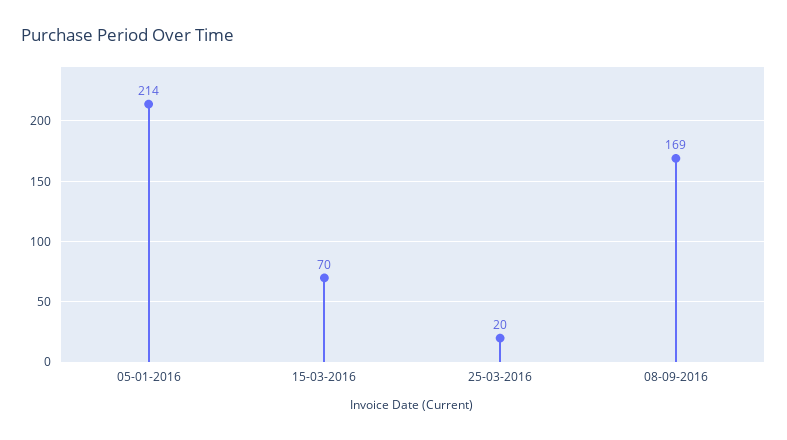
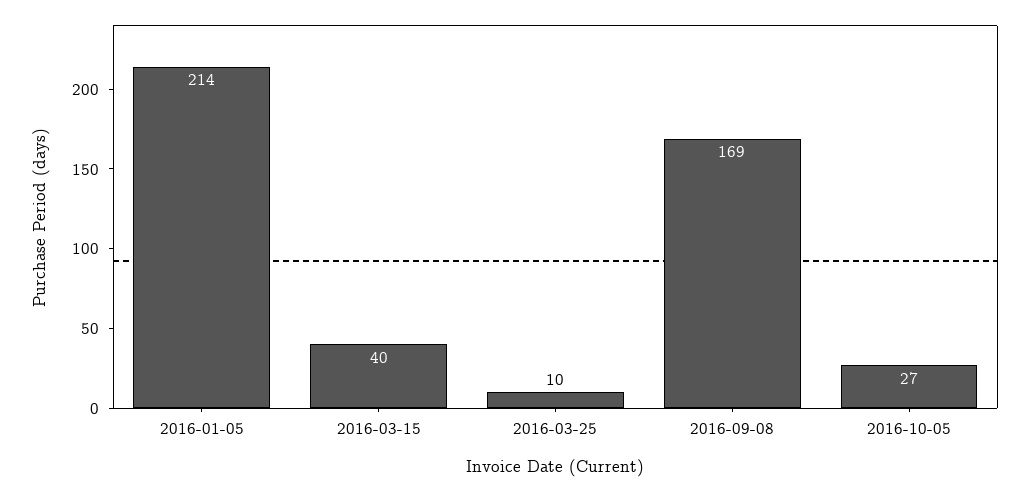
15-03-2016: 70 -> 40
25-03-2016: 20 -> 10
2016-10-05: none -> 27

